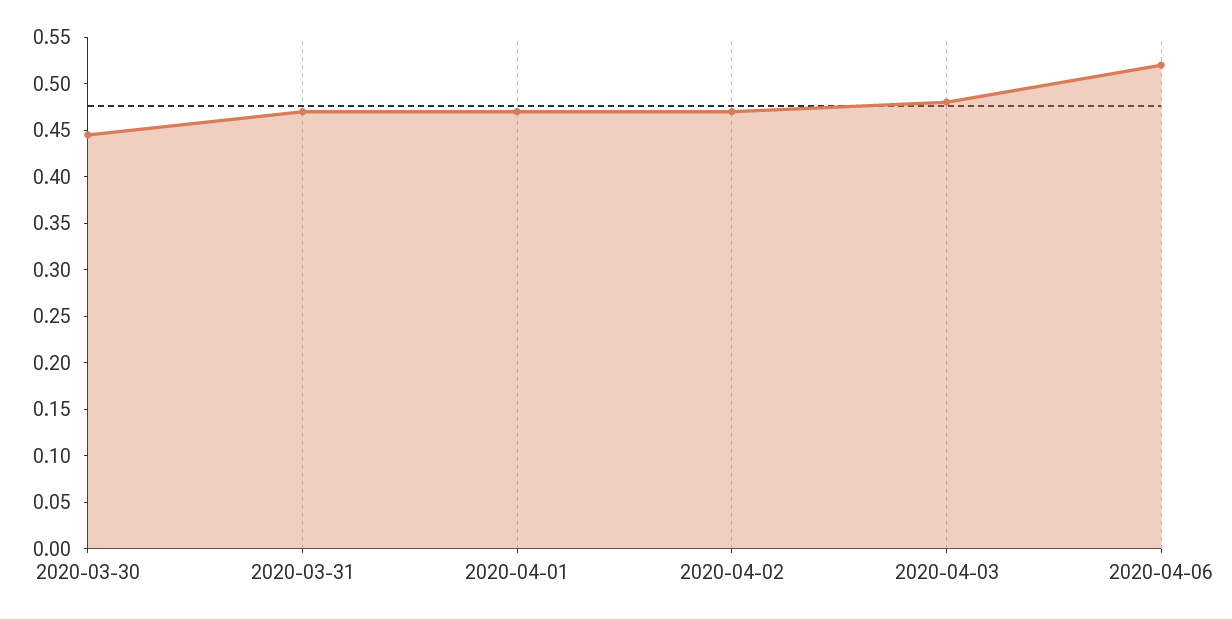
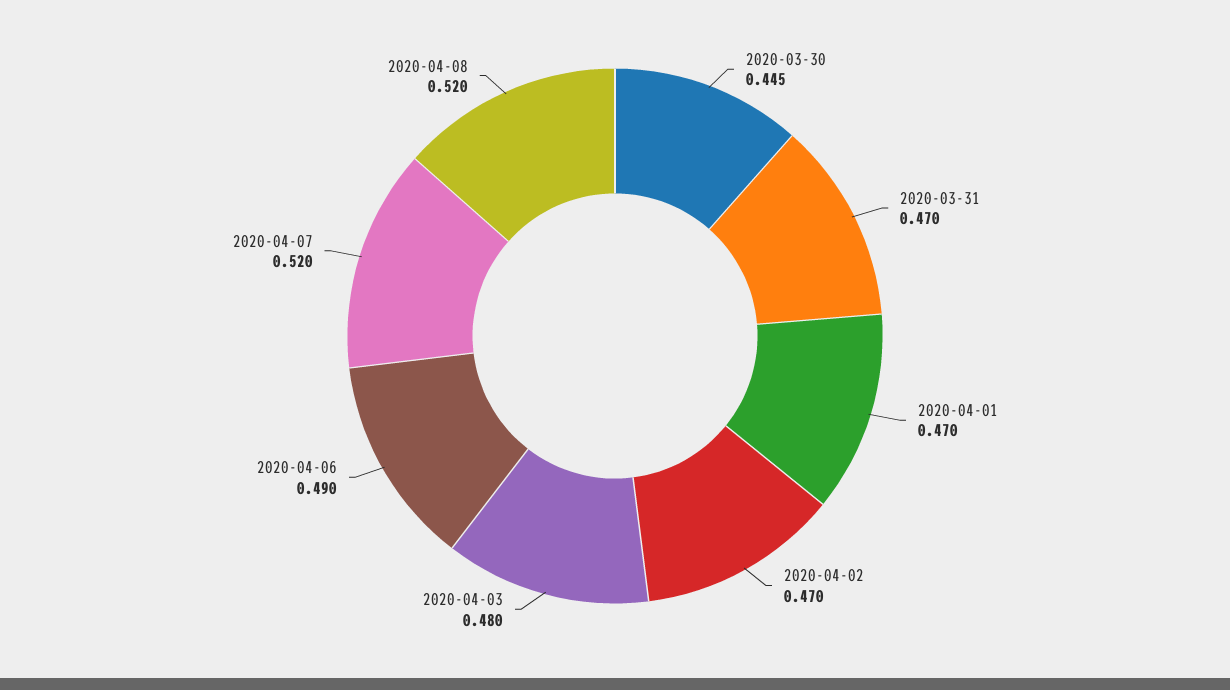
2020-04-06: 0.52 -> 0.49
2020-04-07: none -> 0.52
2020-04-08: none -> 0.52

